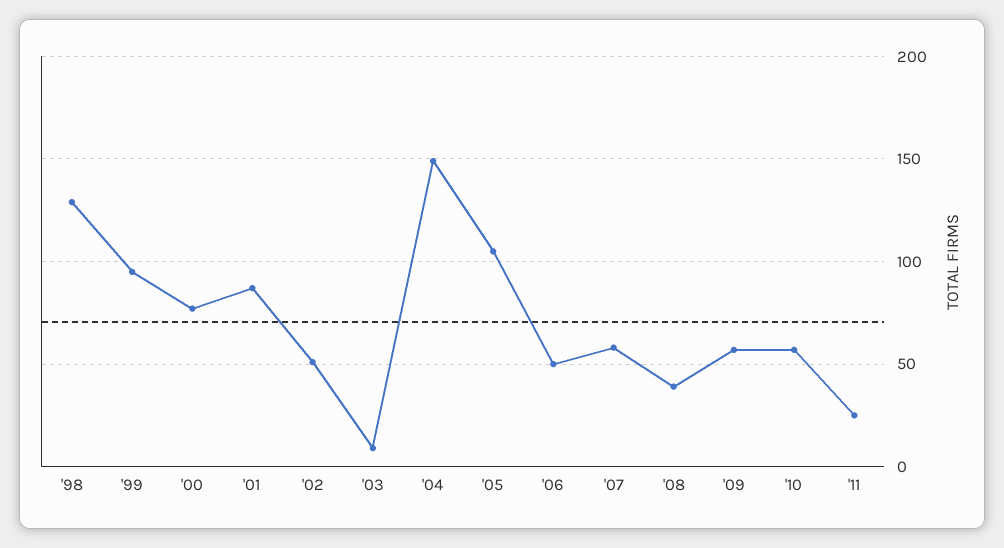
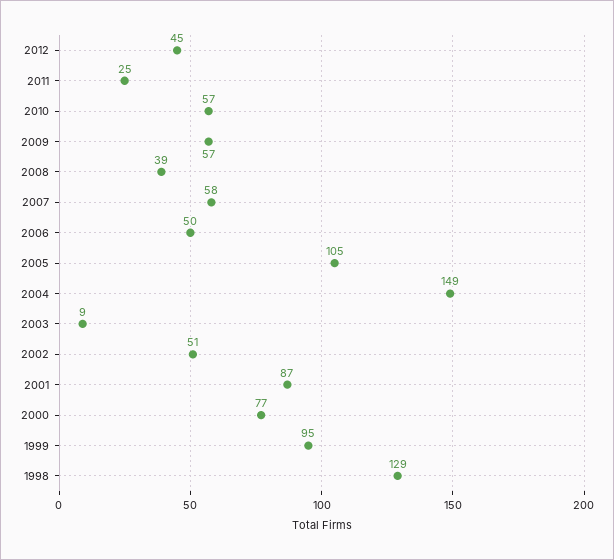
2012: none -> 45

